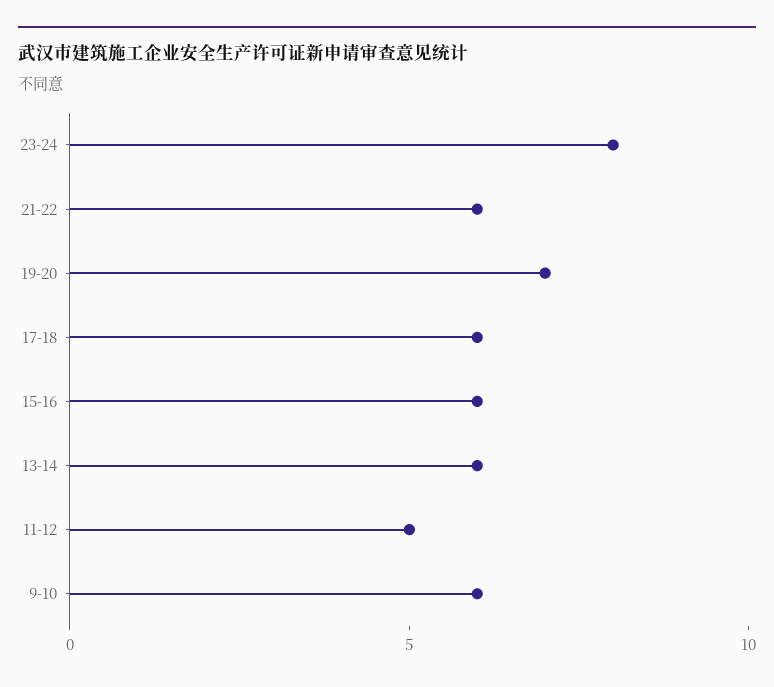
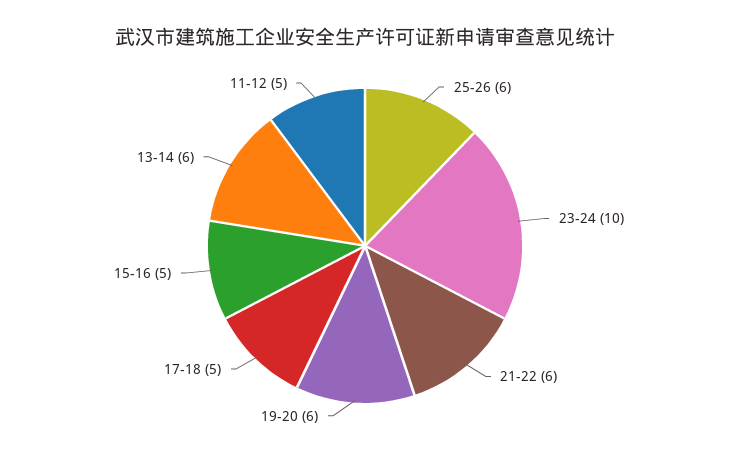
23-24: 8 -> 10
19-20: 7 -> 6
17-18: 6 -> 5
15-16: 6 -> 5
9-10: 6 -> none
25-26: none -> 6

